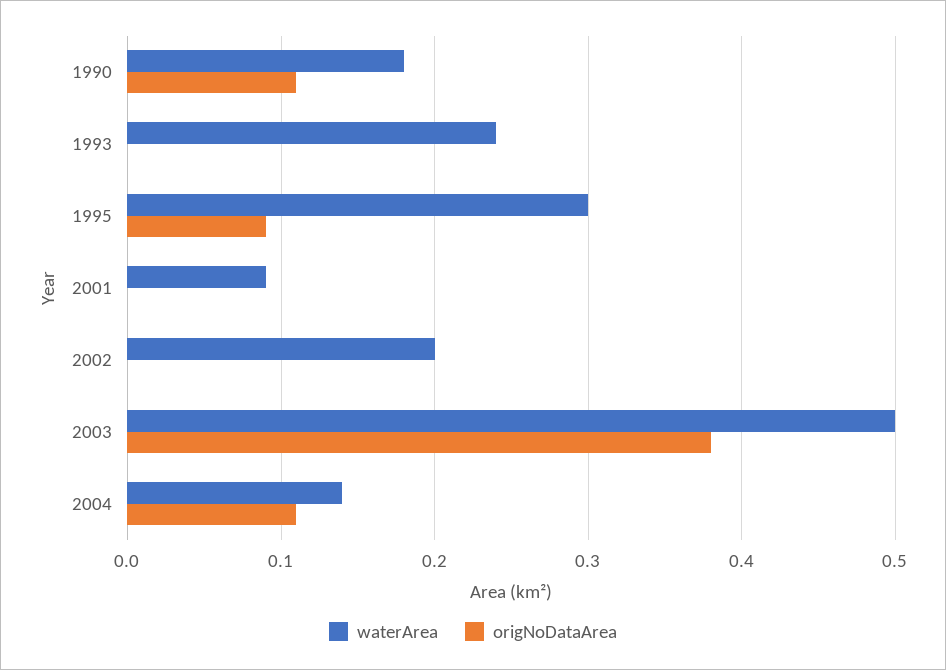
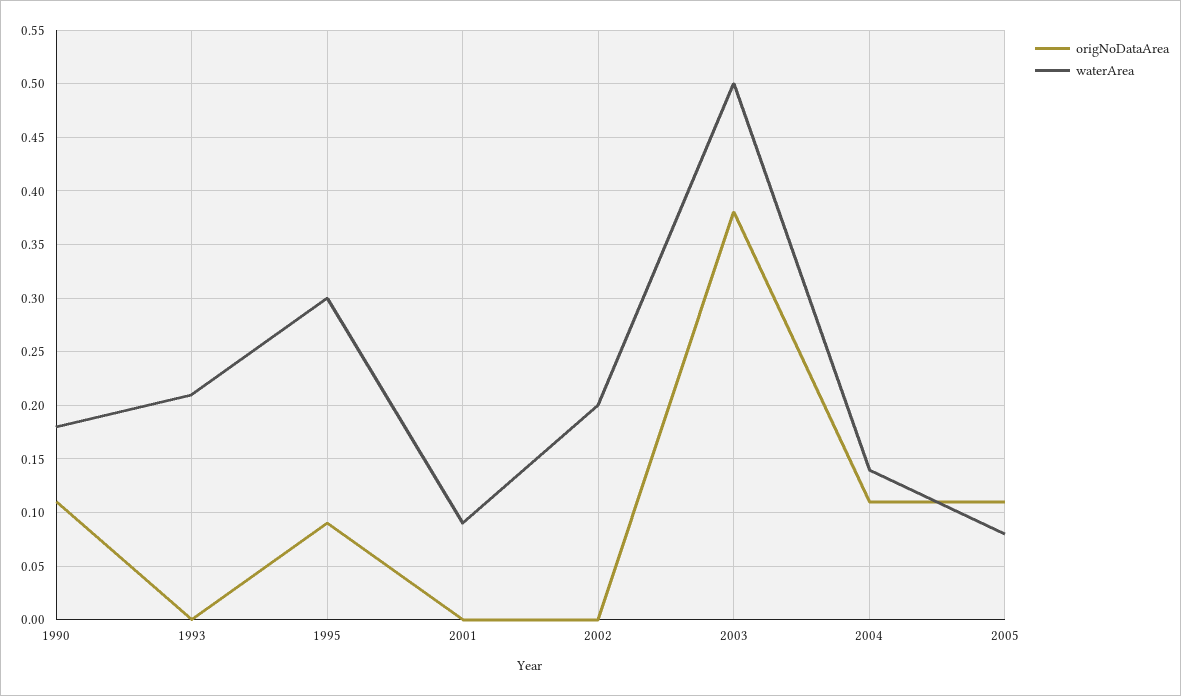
waterArea, 1993: 0.24 -> 0.21
origNoDataArea, 2005: none -> 0.11
waterArea, 2005: none -> 0.08

